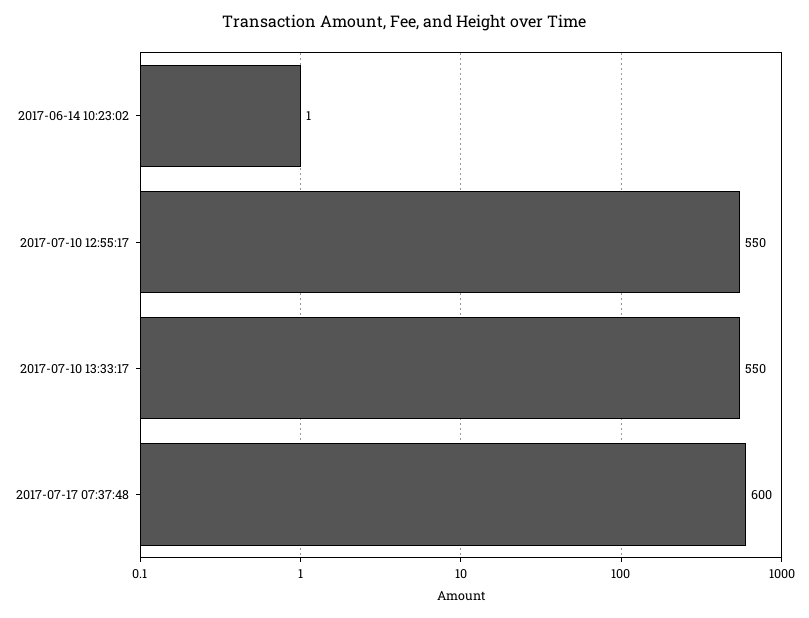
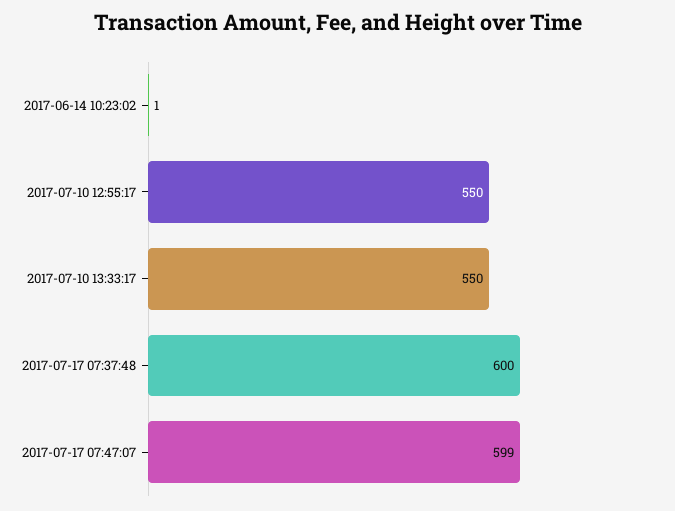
2017-07-17 07:47:07: none -> 599

